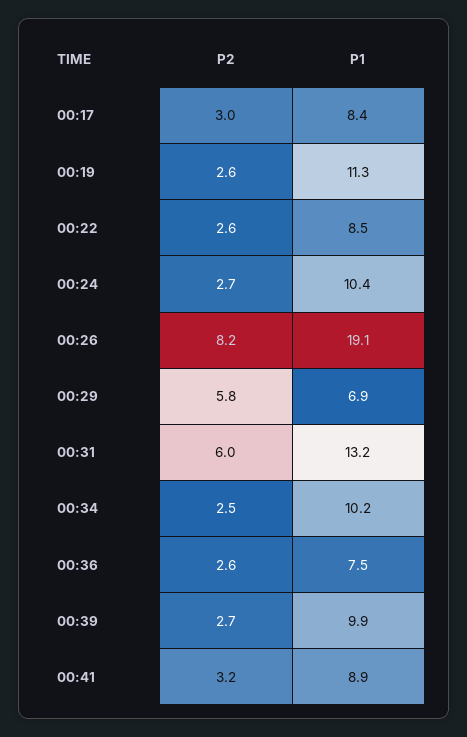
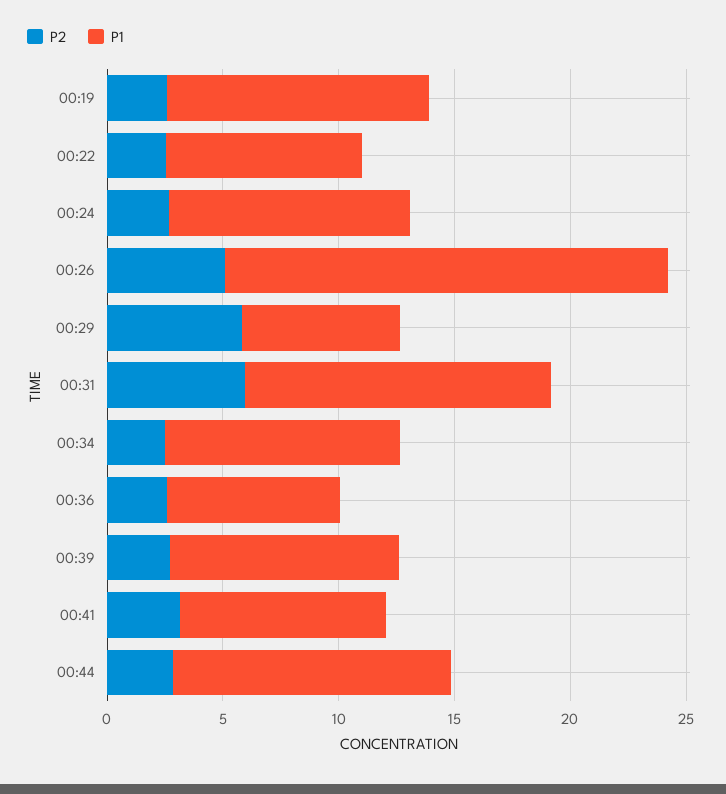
P2, 00:17: 3 -> none
P1, 00:17: 8.4 -> none
P2, 00:26: 8.2 -> 5
P2, 00:44: none -> 3
P1, 00:44: none -> 12

